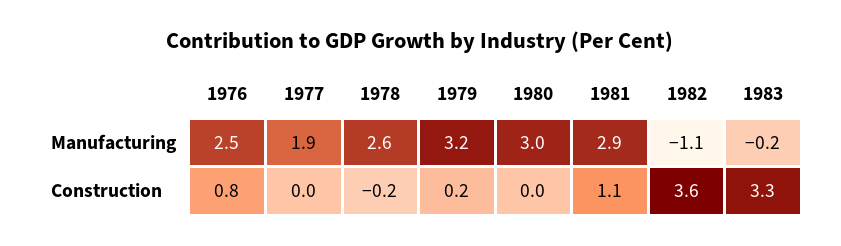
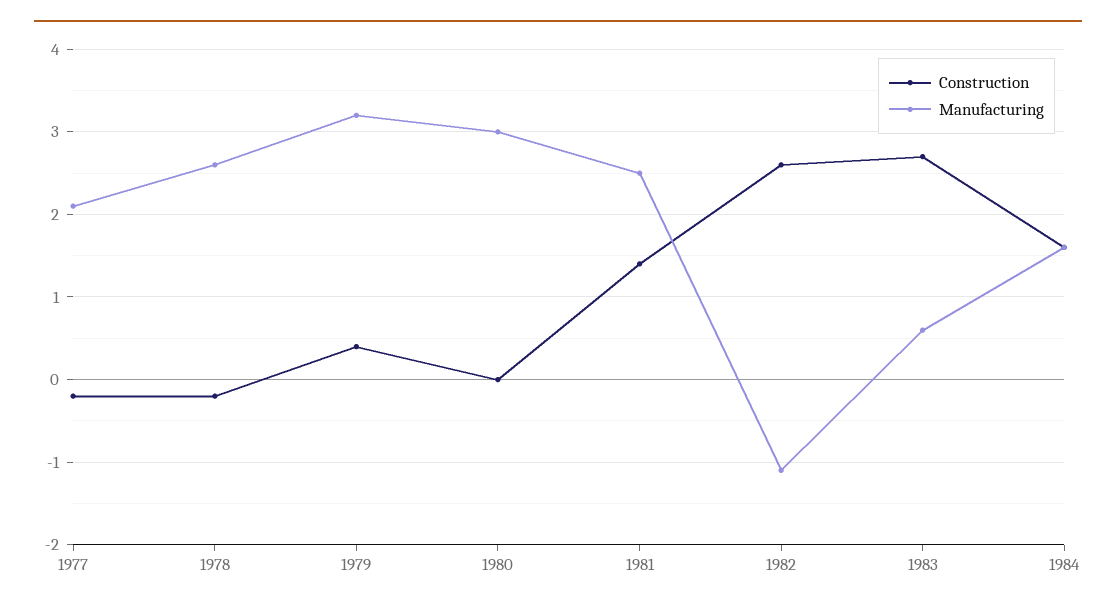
Manufacturing, 1976: 2.5 -> none
Manufacturing, 1977: 1.9 -> 2.1
Manufacturing, 1981: 2.9 -> 2.5
Manufacturing, 1983: -0.2 -> 0.6
Construction, 1976: 0.8 -> none
Construction, 1977: 0 -> -0.2
Construction, 1979: 0.2 -> 0.4
Construction, 1981: 1.1 -> 1.4
Construction, 1982: 3.6 -> 2.6
Construction, 1983: 3.3 -> 2.7
Construction, 1984: none -> 1.6
Manufacturing, 1984: none -> 1.6

